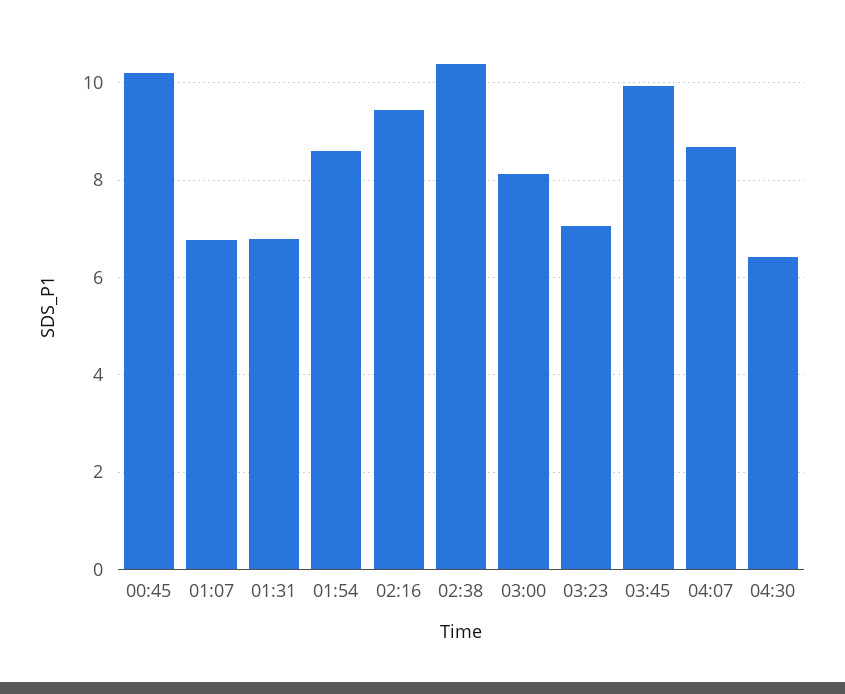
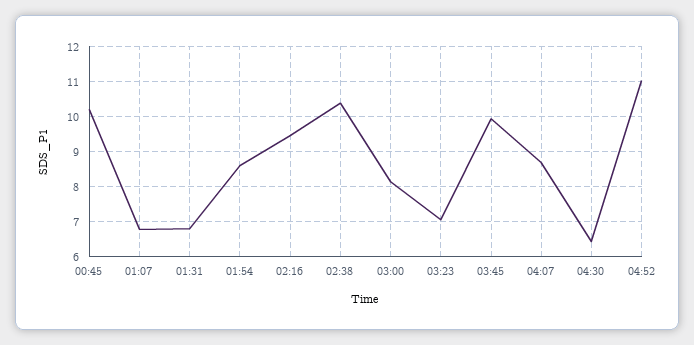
04:52: none -> 11

